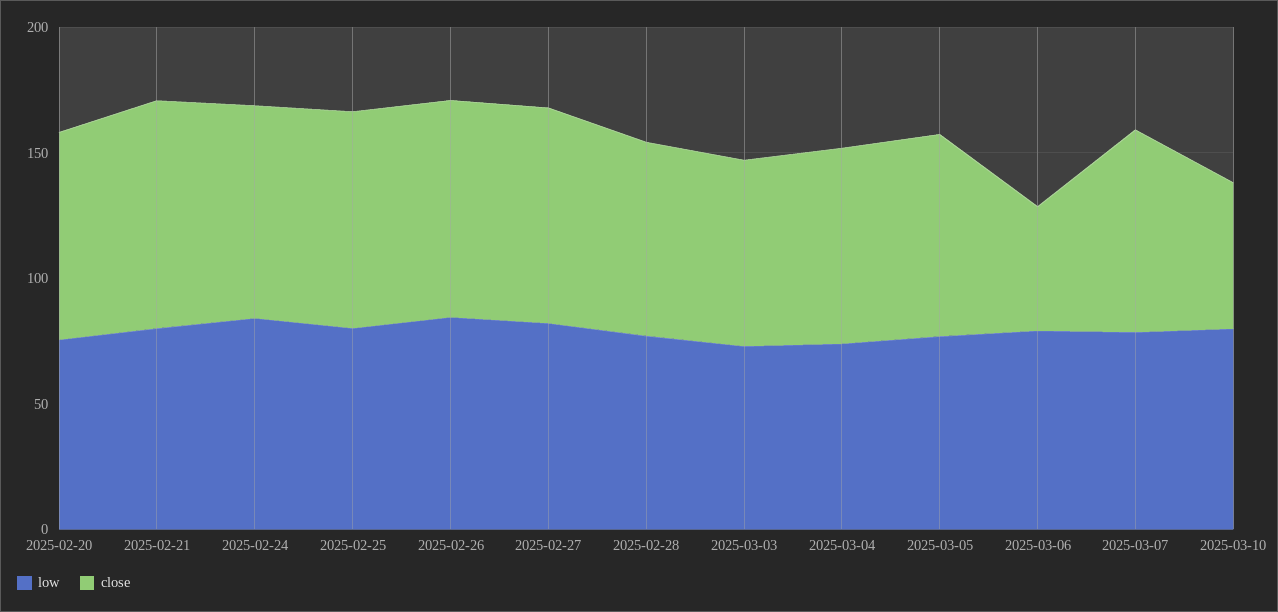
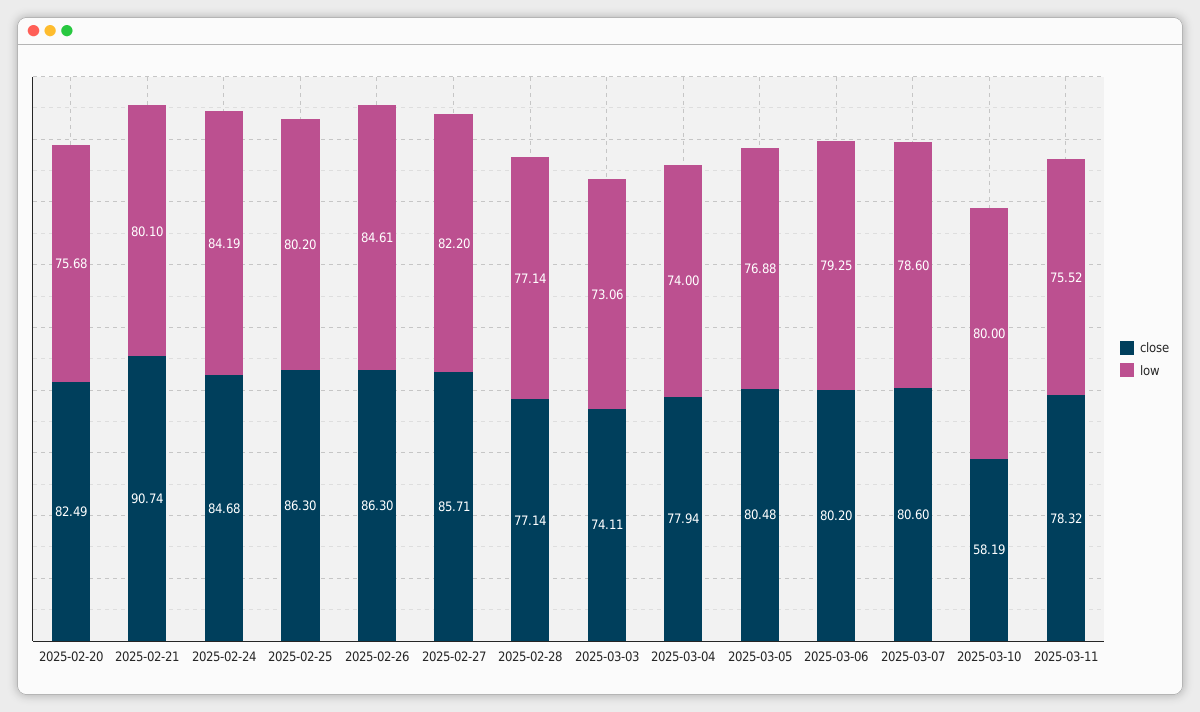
close, 2025-03-06: 50 -> 80.2
close, 2025-03-11: none -> 78.32
low, 2025-03-11: none -> 75.52

